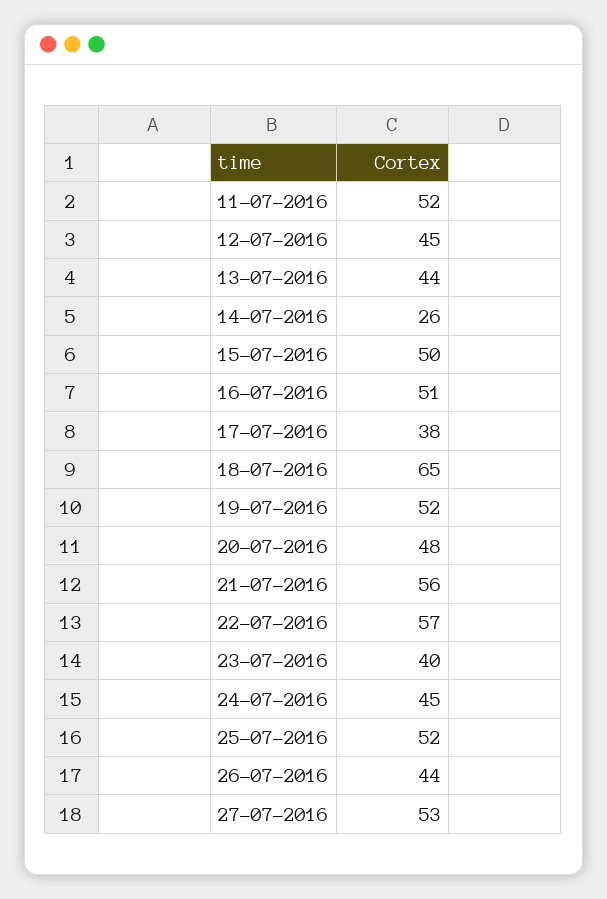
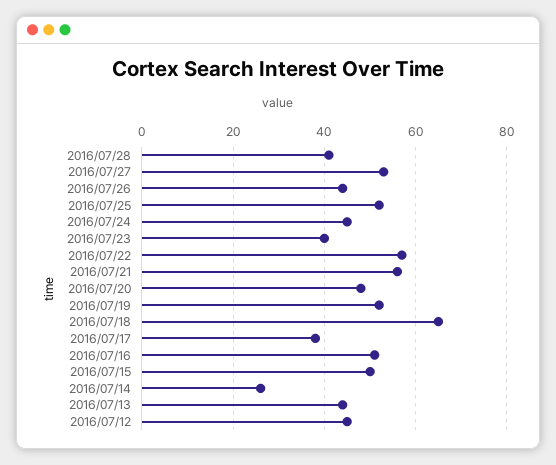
11-07-2016: 52 -> none
2016/07/28: none -> 40

